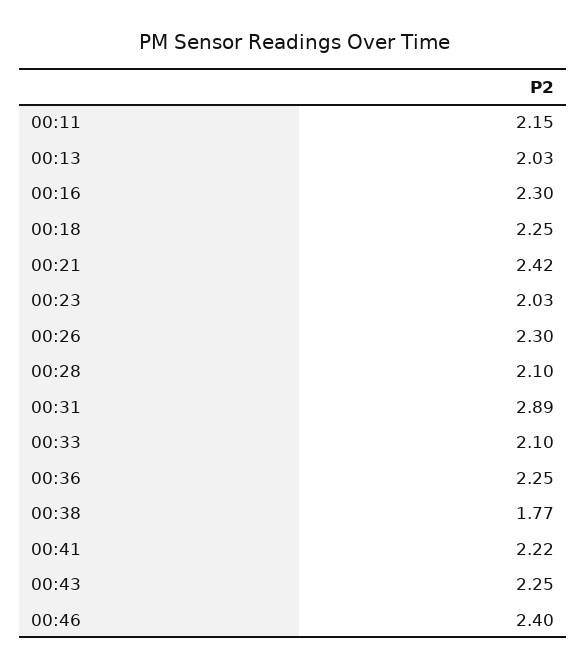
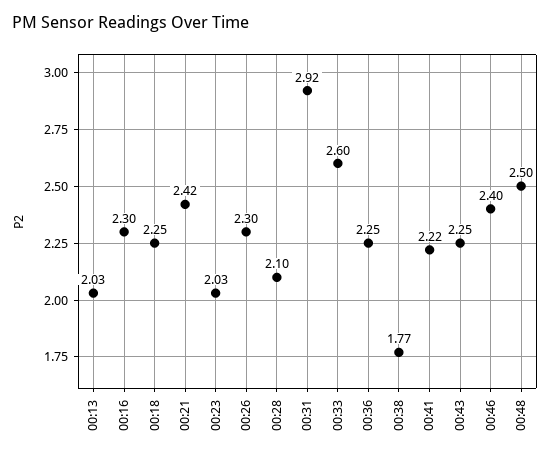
00:11: 2.15 -> none
00:31: 2.89 -> 2.92
00:33: 2.1 -> 2.6
00:48: none -> 2.5

